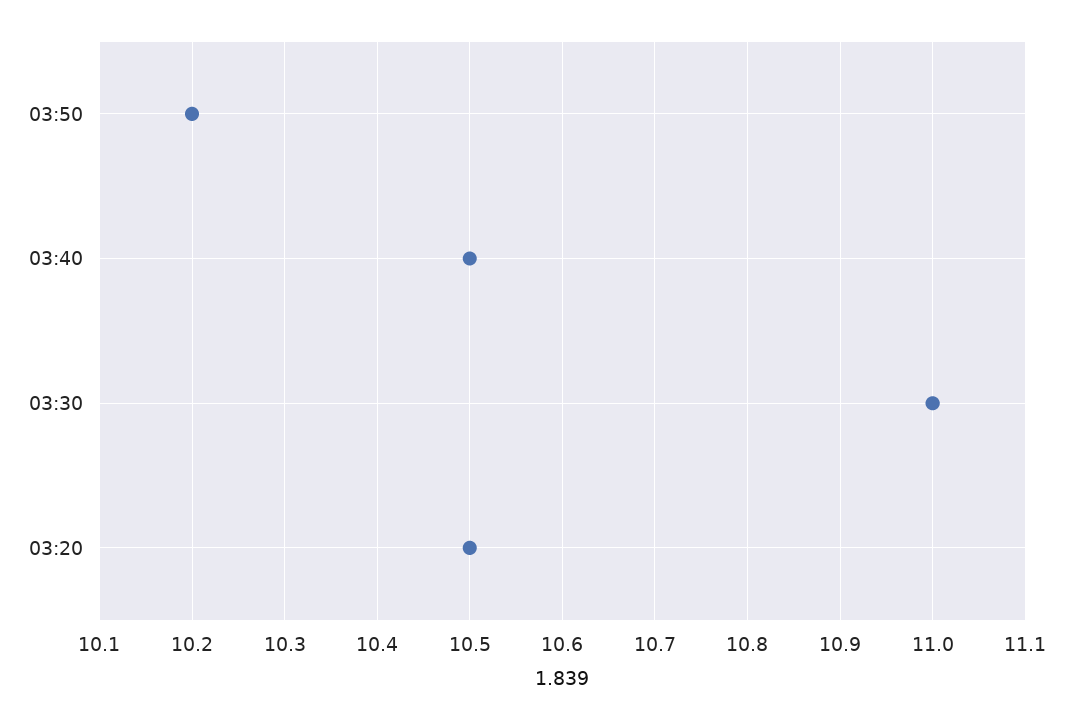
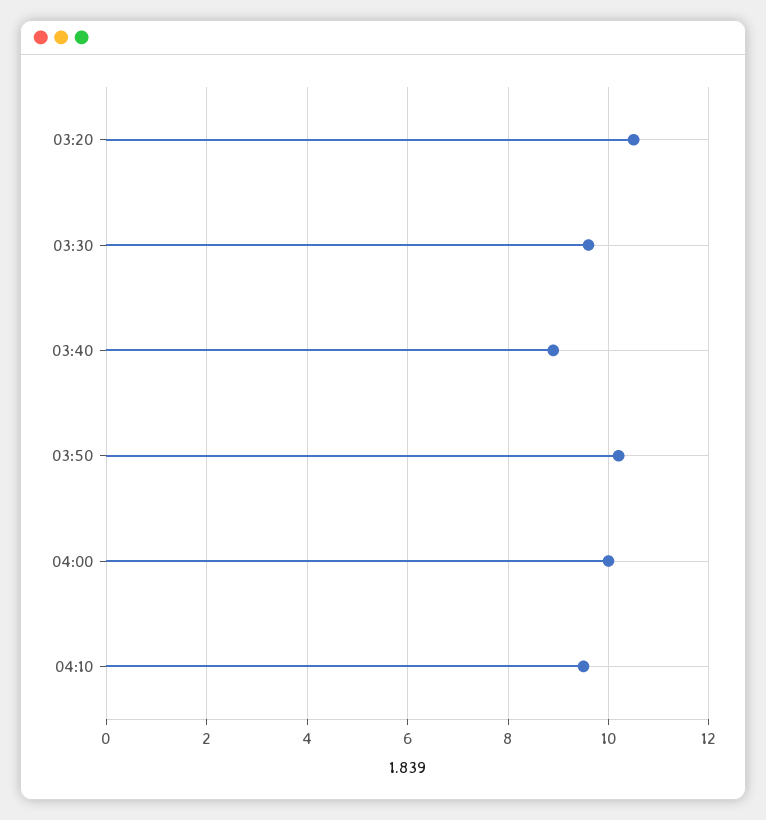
03:40: 10.5 -> 9
03:30: 11 -> 9.5
04:00: none -> 10
04:10: none -> 9.5

